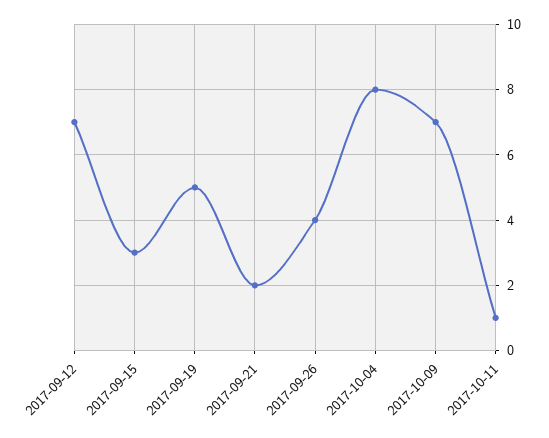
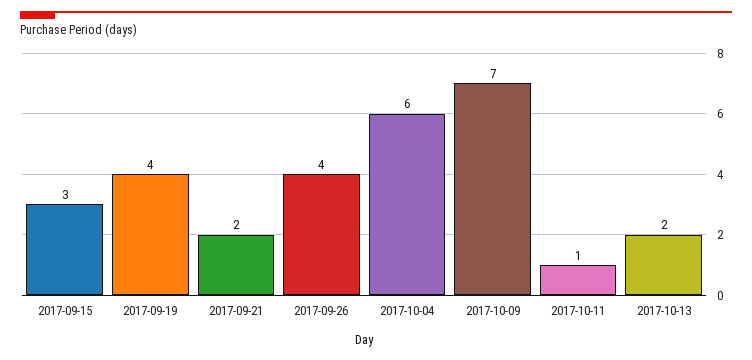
2017-09-12: 7 -> none
2017-09-19: 5 -> 4
2017-10-04: 8 -> 6
2017-10-13: none -> 2

